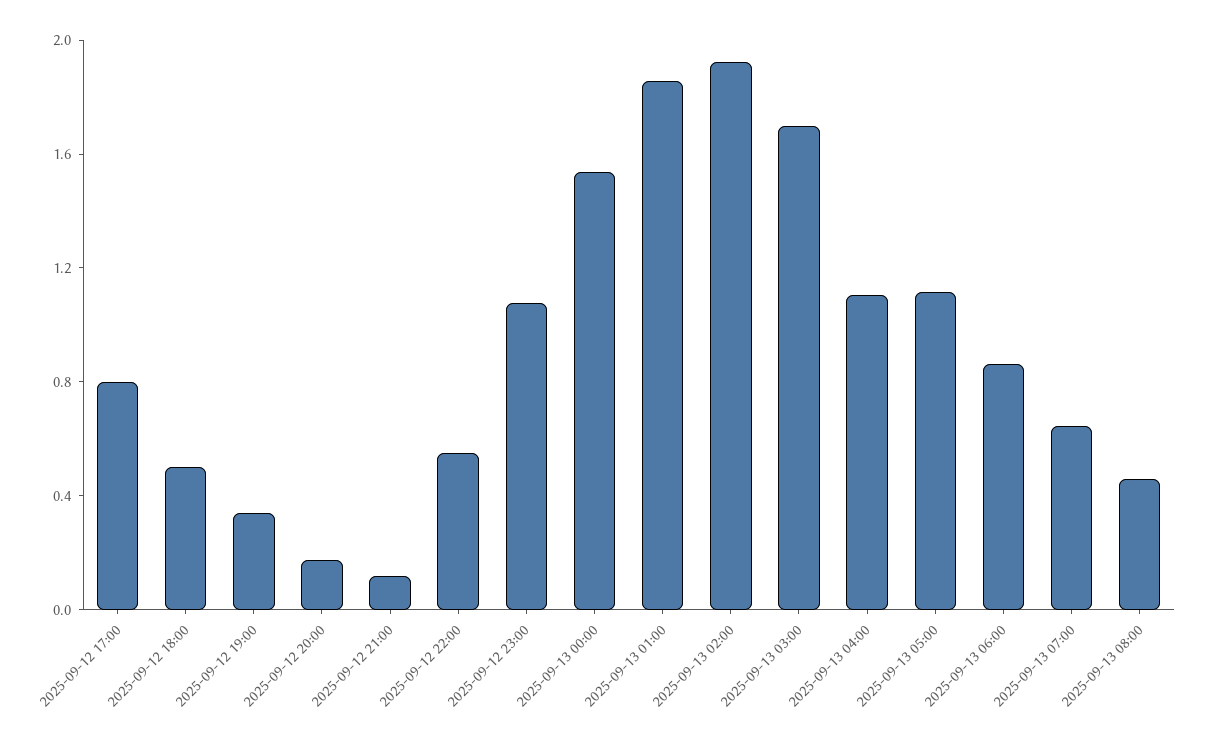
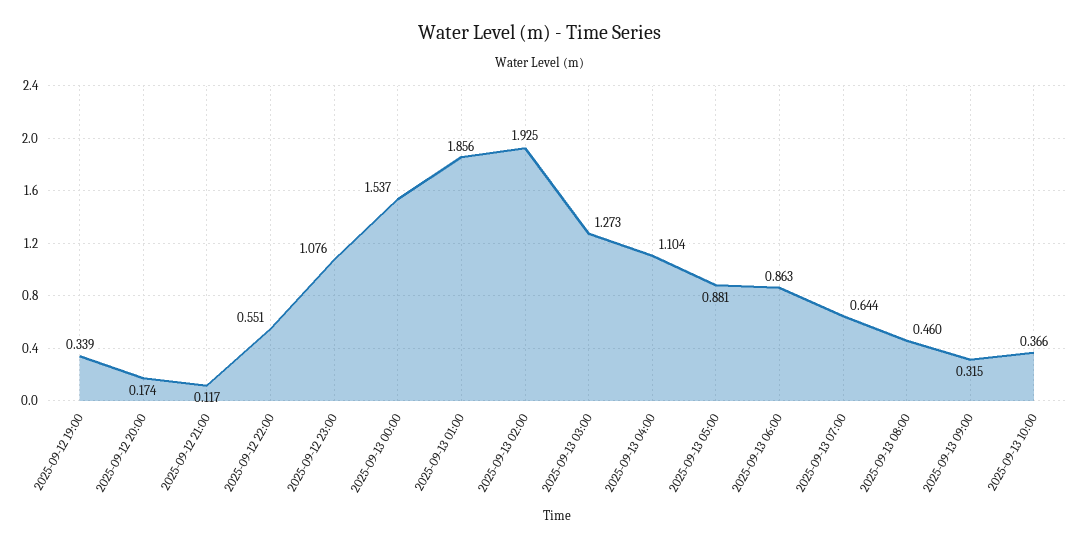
2025-09-12 17:00: 0.8 -> none
2025-09-12 18:00: 0.5 -> none
2025-09-13 03:00: 1.7 -> 1.273
2025-09-13 05:00: 1.1 -> 0.881
2025-09-13 09:00: none -> 0.315
2025-09-13 10:00: none -> 0.366

